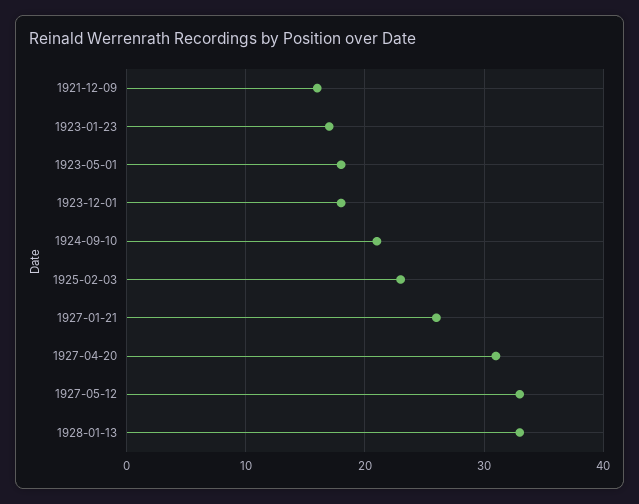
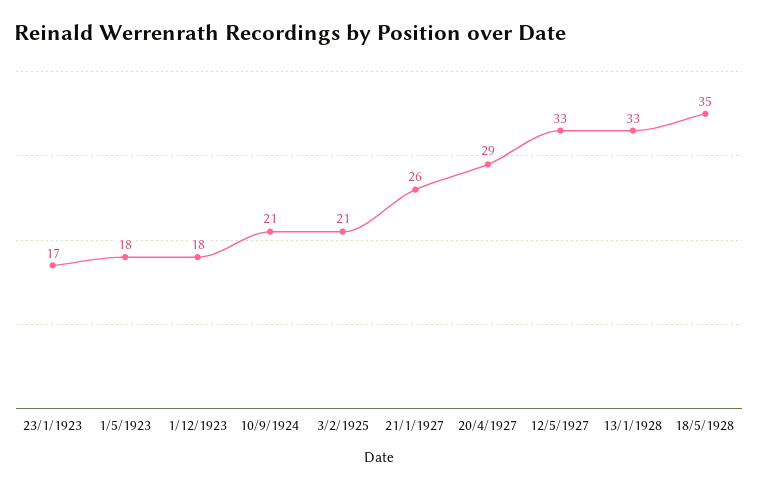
1921-12-09: 16 -> none
1925-02-03: 23 -> 21
1927-04-20: 31 -> 29
18/5/1928: none -> 35

